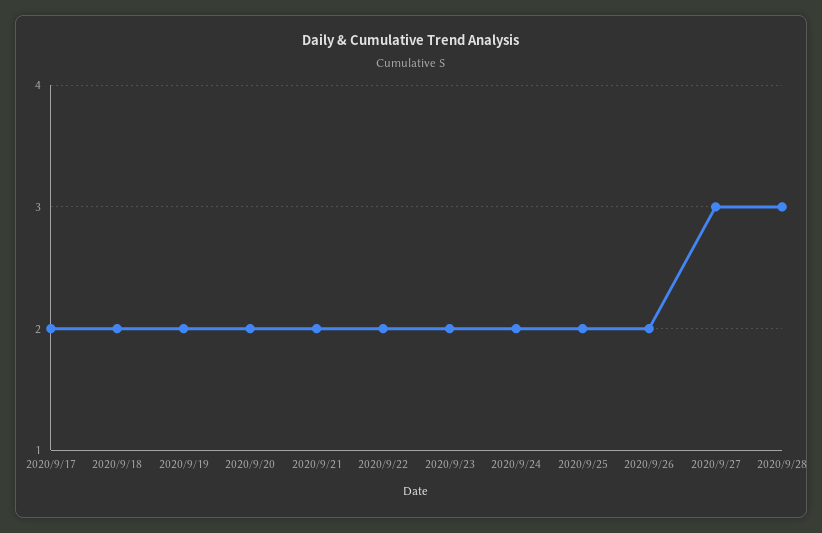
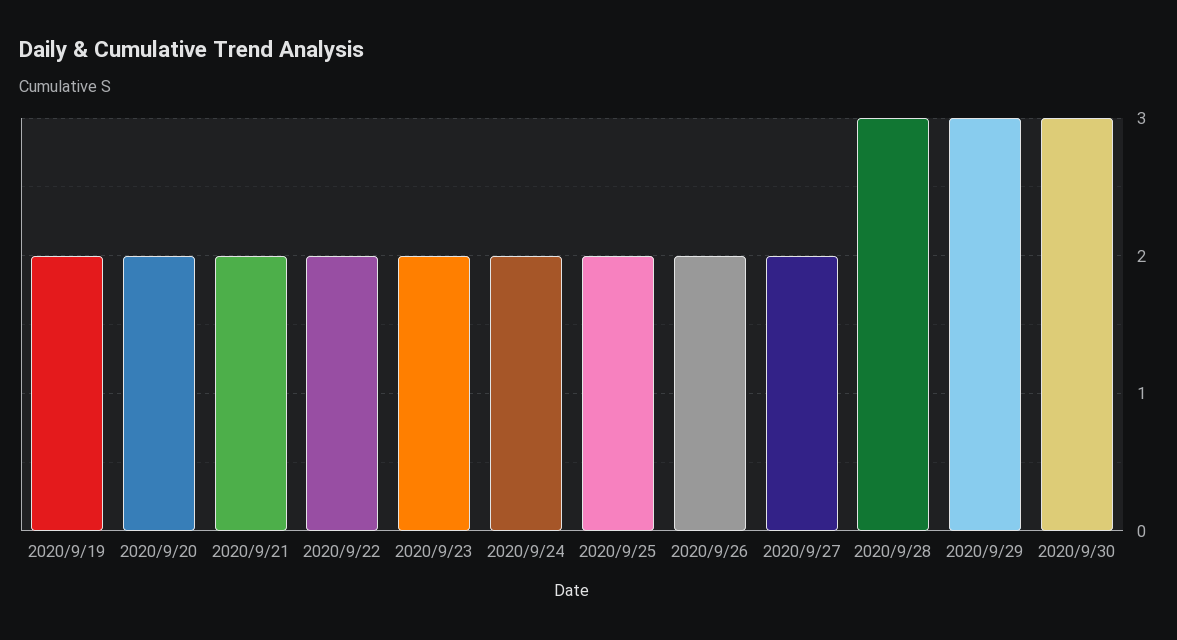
2020/9/17: 2 -> none
2020/9/18: 2 -> none
2020/9/27: 3 -> 2
2020/9/29: none -> 3
2020/9/30: none -> 3

